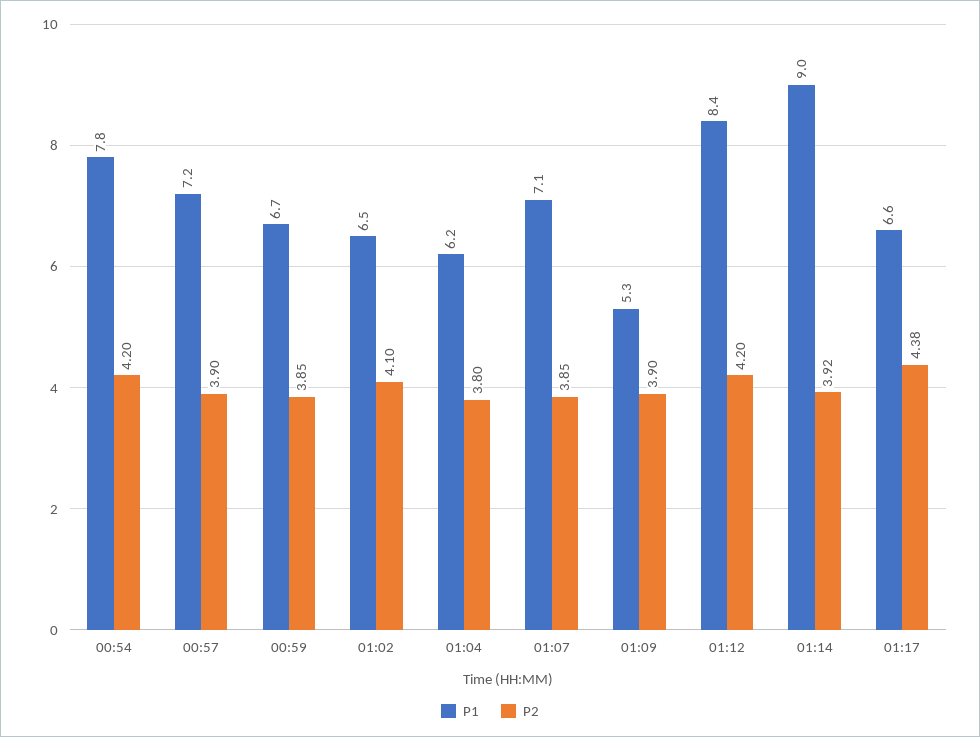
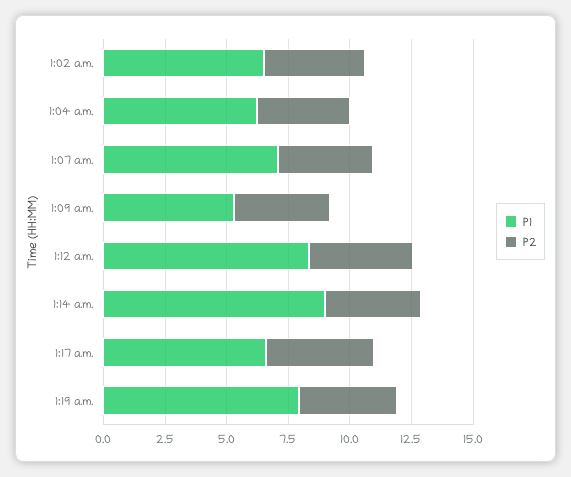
P1, 00:54: 7.8 -> none
P2, 00:54: 4.2 -> none
P1, 00:57: 7.2 -> none
P2, 00:57: 3.9 -> none
P1, 00:59: 6.7 -> none
P2, 00:59: 3.85 -> none
P1, 1:19 a.m.: none -> 8
P2, 1:19 a.m.: none -> 4

